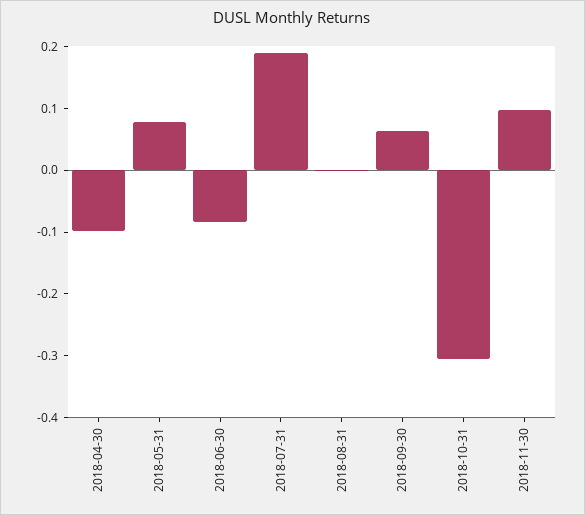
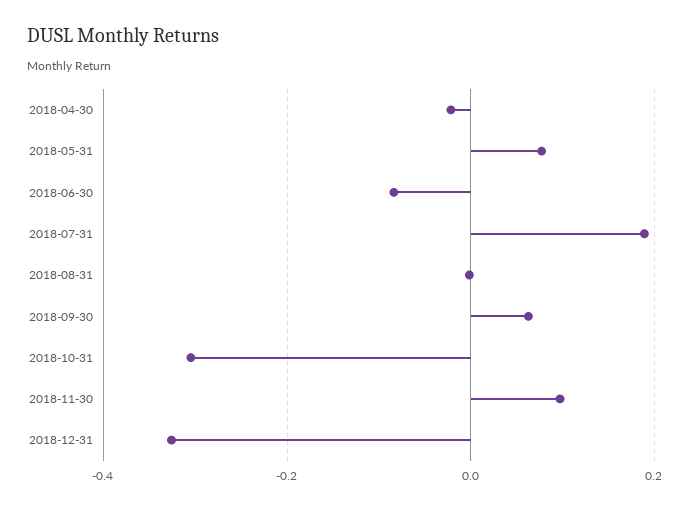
2018-04-30: -0.1 -> -0.02
2018-12-31: none -> -0.32

